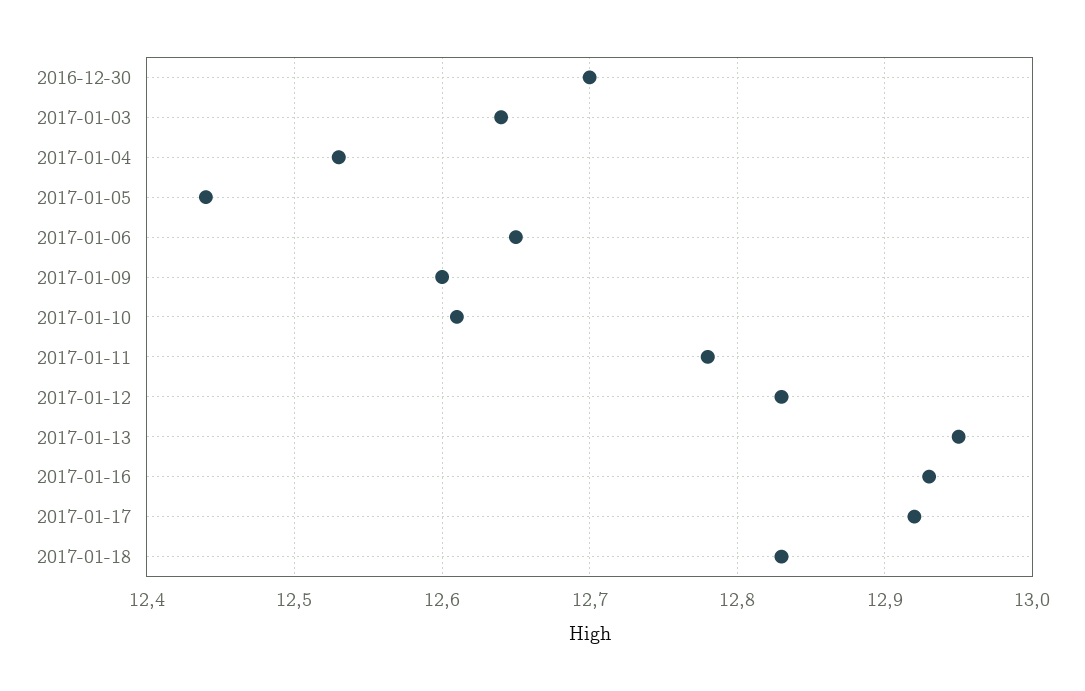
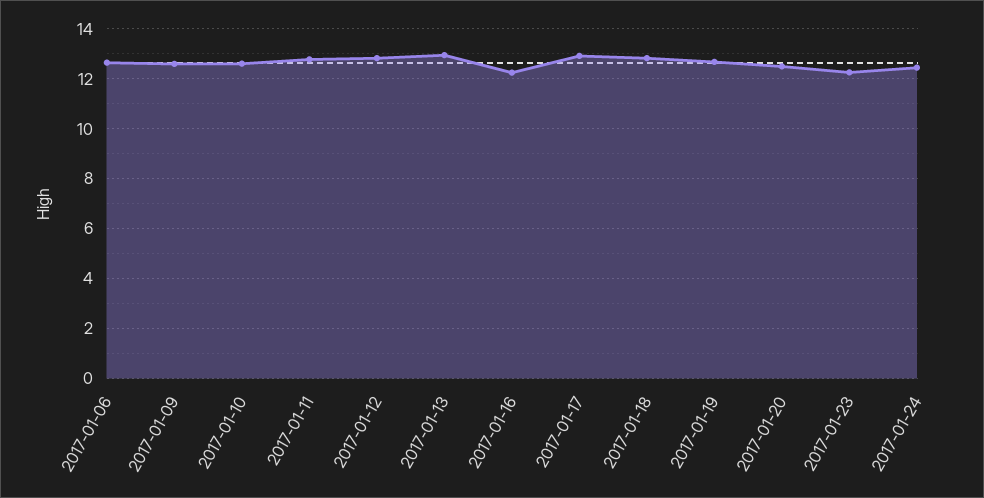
2016-12-30: 12.7 -> none
2017-01-03: 12.64 -> none
2017-01-04: 12.53 -> none
2017-01-05: 12.44 -> none
2017-01-16: 12.93 -> 12.25
2017-01-19: none -> 12.75
2017-01-20: none -> 12.5
2017-01-23: none -> 12.25
2017-01-24: none -> 12.5

